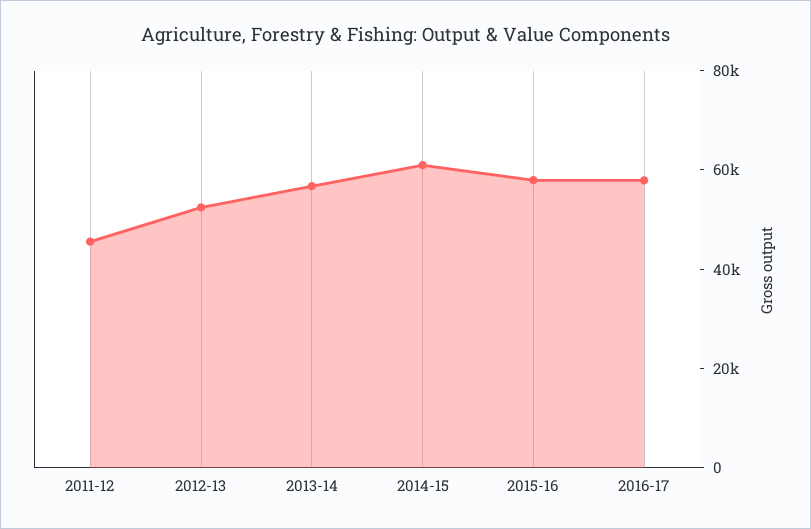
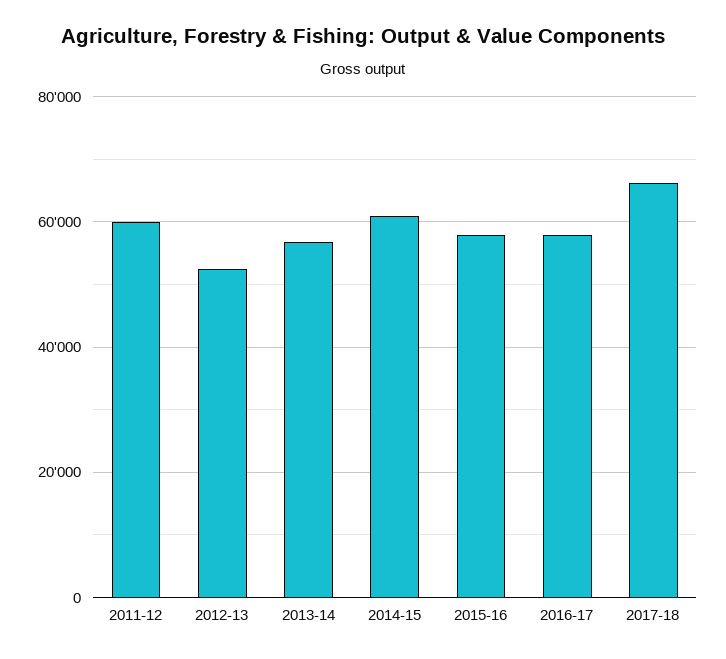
2011-12: 45000 -> 60000
2017-18: none -> 66000

